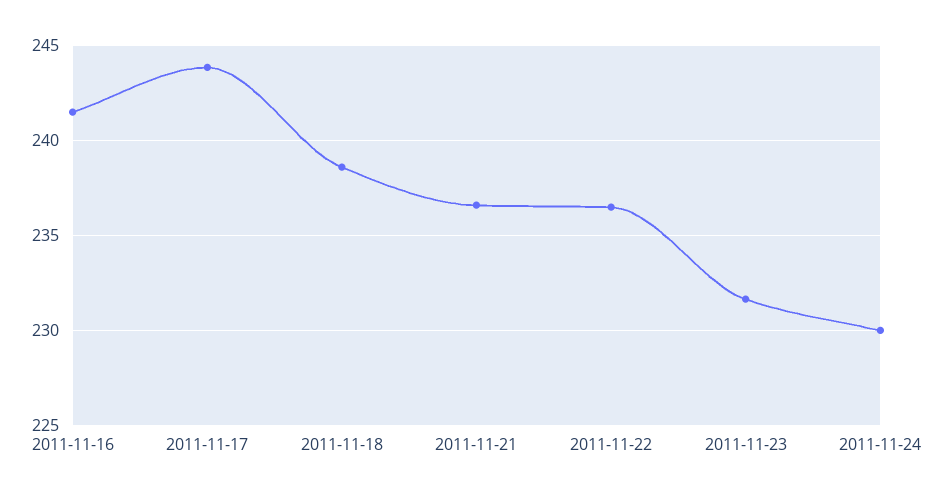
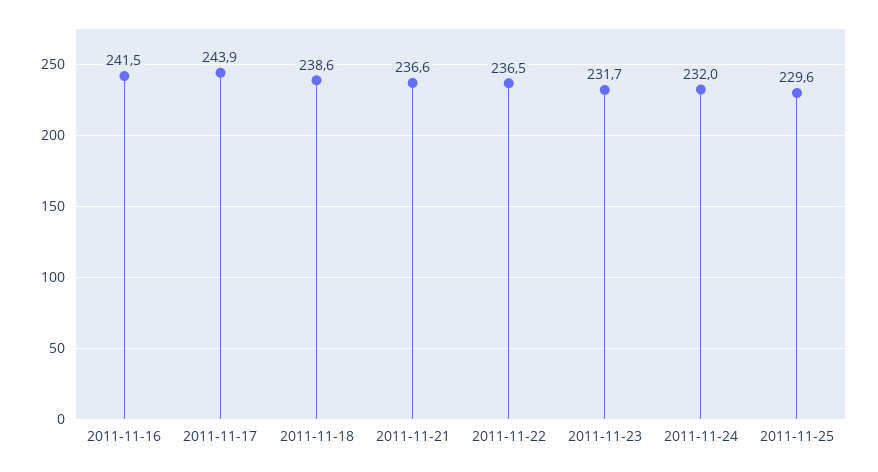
2011-11-24: 230 -> 232
2011-11-25: none -> 229.6

